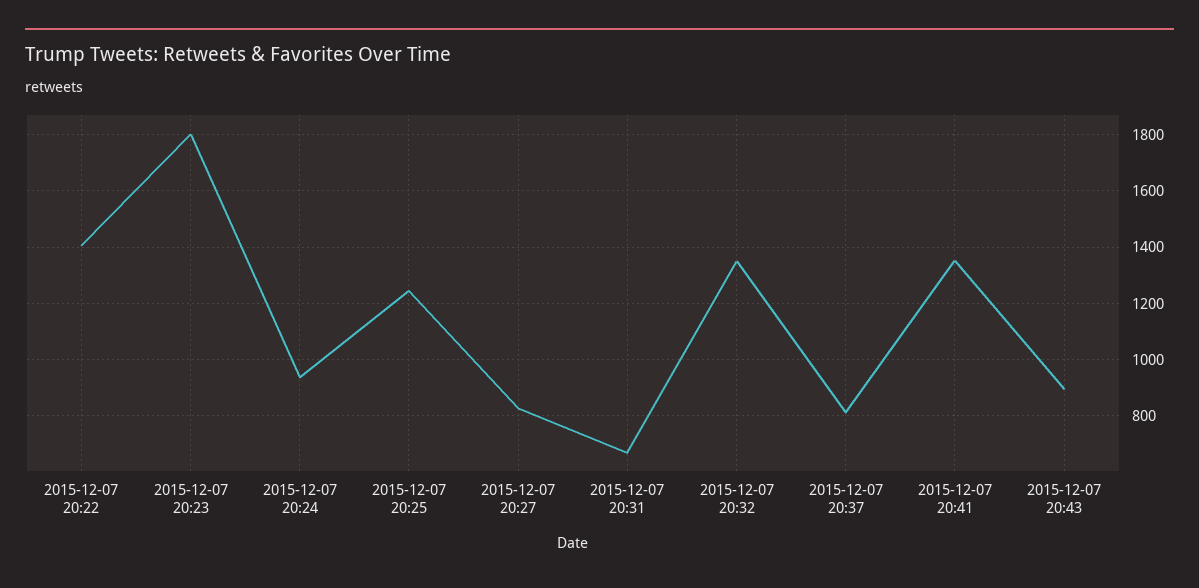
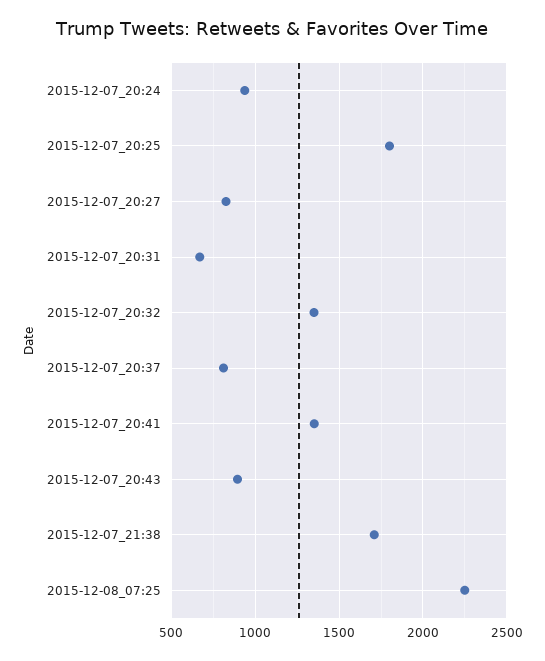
2015-12-07 20:22: 1400 -> none
2015-12-07 20:23: 1800 -> none
2015-12-07 20:25: 1250 -> 1800
2015-12-07_21:38: none -> 1700
2015-12-08_07:25: none -> 2250

